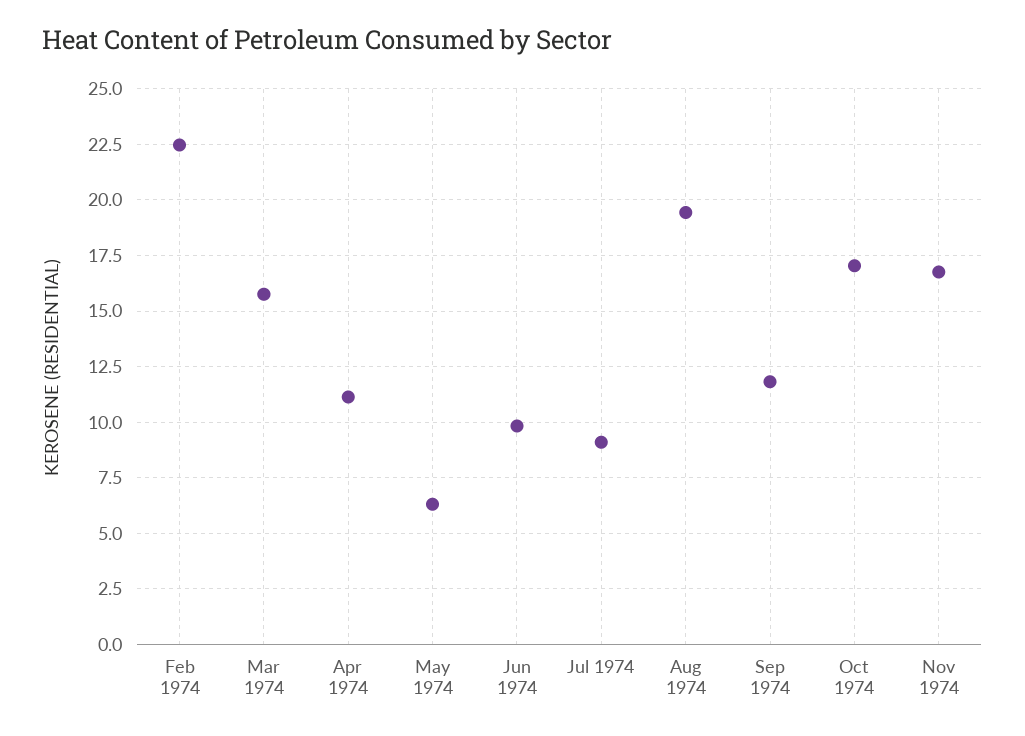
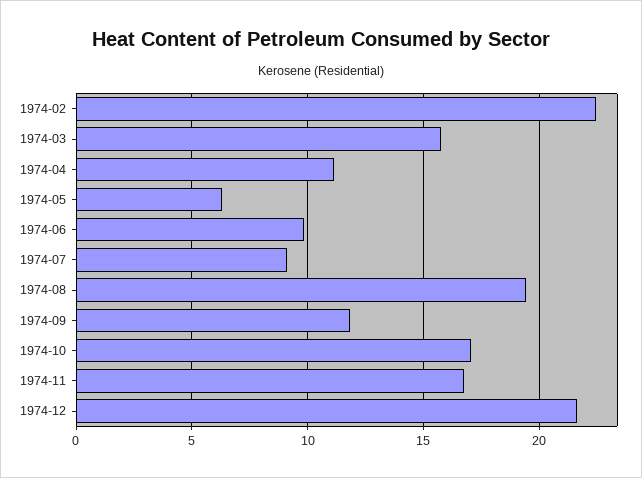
1974-12: none -> 21.5

